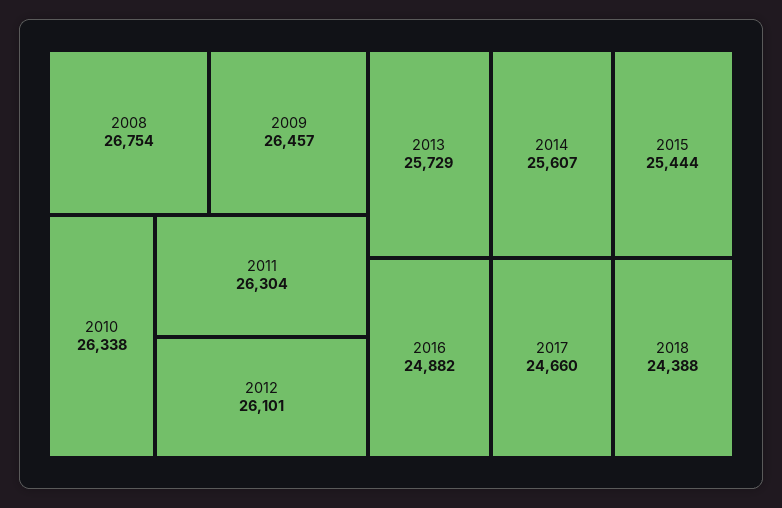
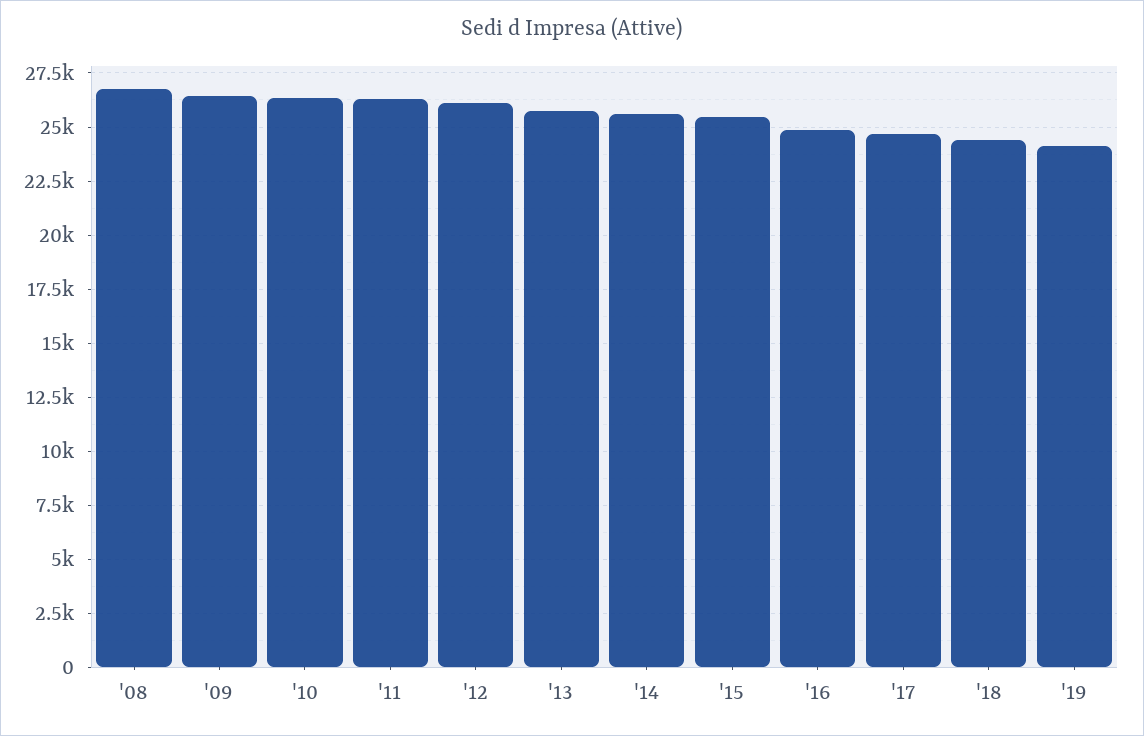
'19: none -> 24000

